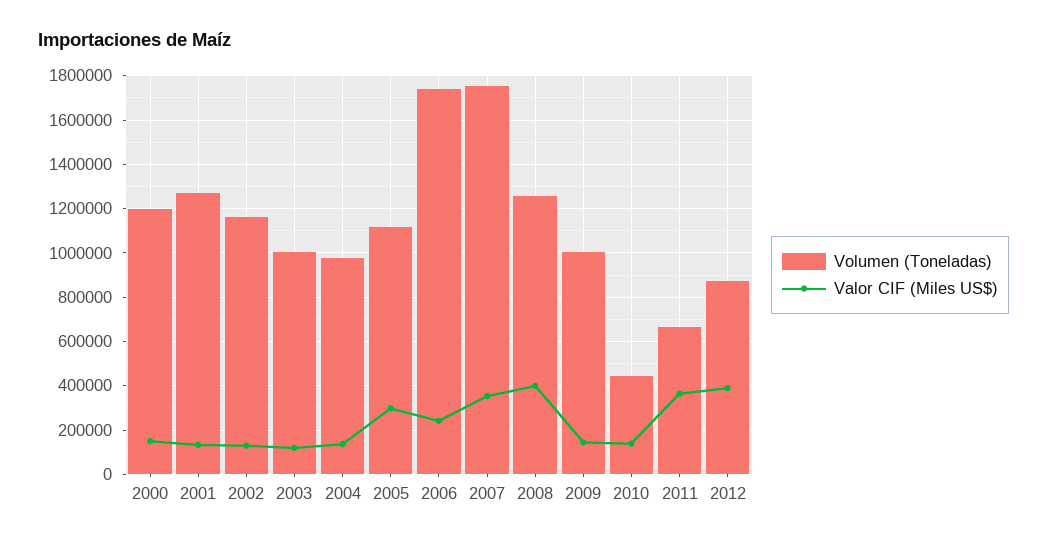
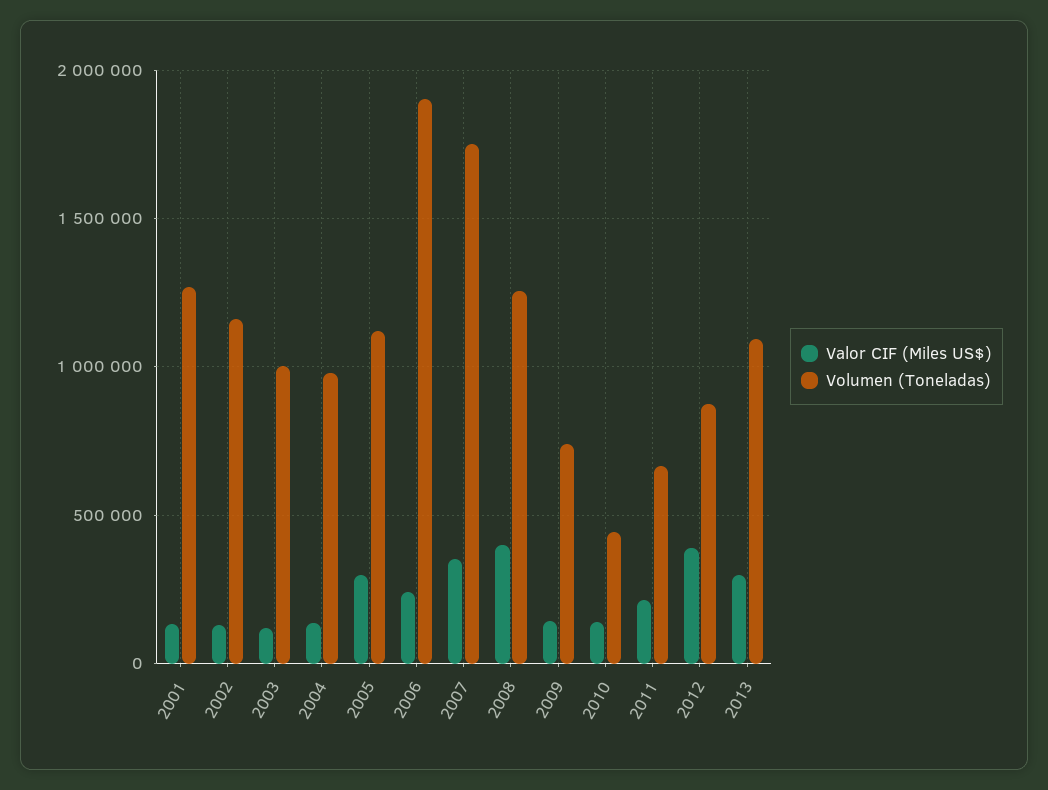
Volumen (Toneladas), 2000: 1200000 -> none
Valor CIF (Miles US$), 2000: 150000 -> none
Volumen (Toneladas), 2006: 1750000 -> 1900000
Volumen (Toneladas), 2009: 1000000 -> 750000
Valor CIF (Miles US$), 2011: 350000 -> 200000
Valor CIF (Miles US$), 2013: none -> 300000
Volumen (Toneladas), 2013: none -> 1100000

